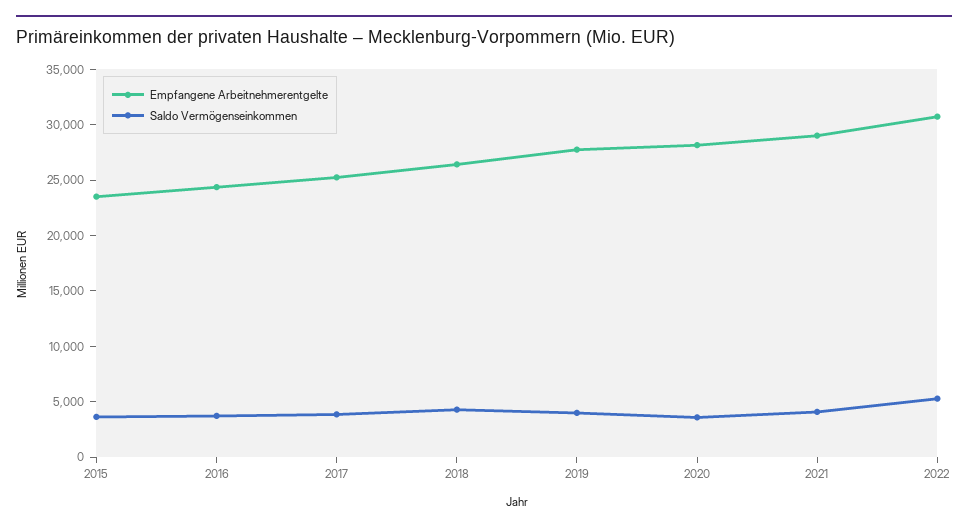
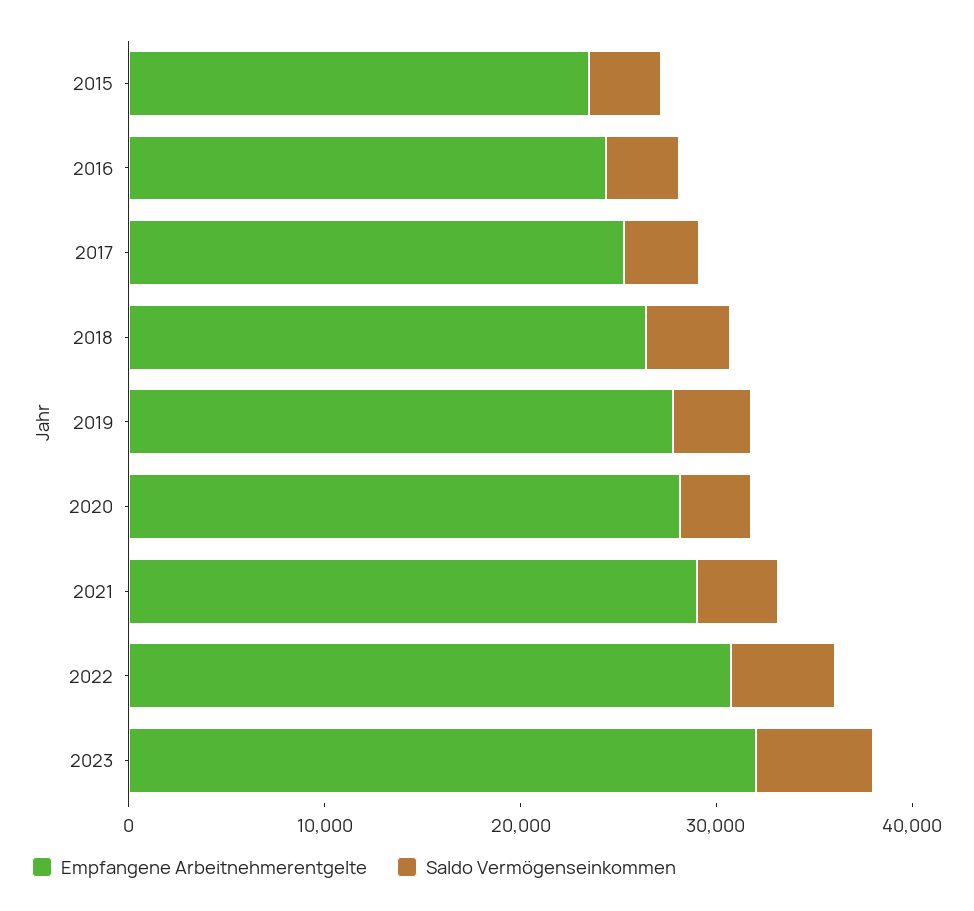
Empfangene Arbeitnehmerentgelte, 2023: none -> 32000
Saldo Vermögenseinkommen, 2023: none -> 6000

